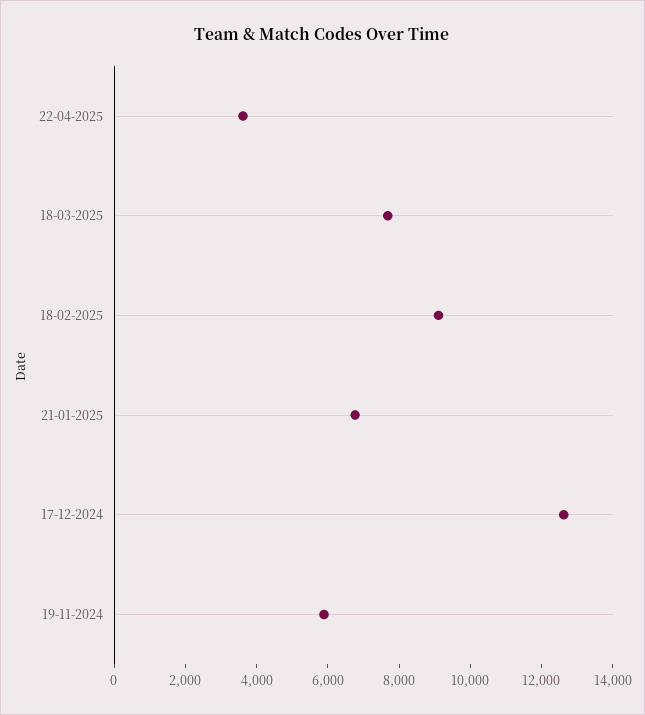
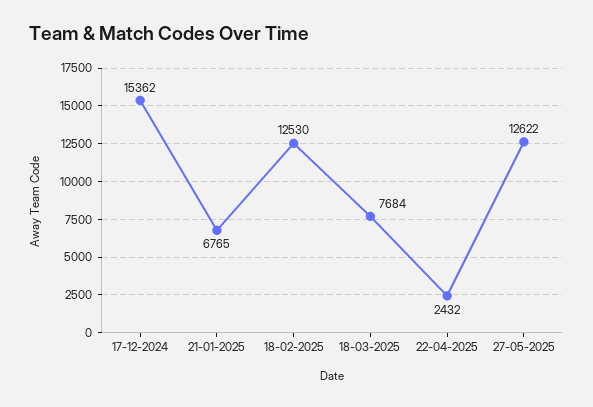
22-04-2025: 3500 -> 2432
18-02-2025: 9000 -> 12530
17-12-2024: 12500 -> 15362
19-11-2024: 6000 -> none
27-05-2025: none -> 12622

